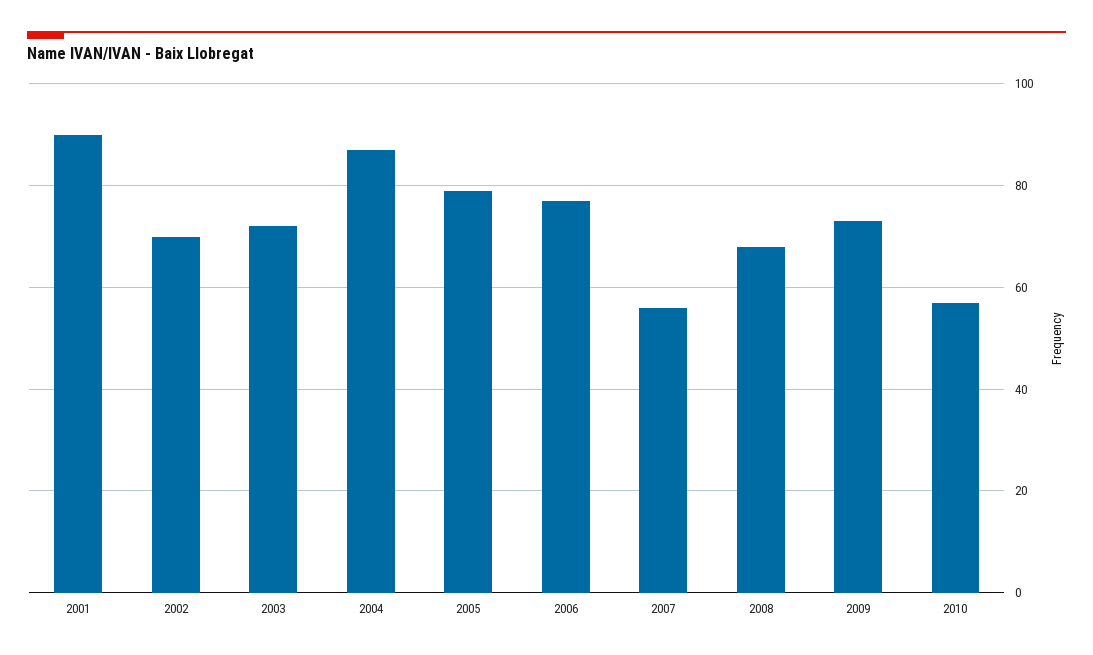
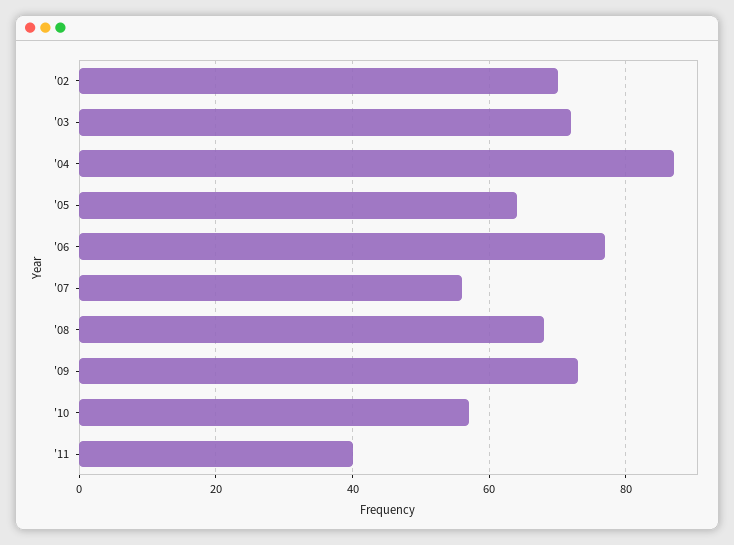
2001: 90 -> none
2005: 80 -> 65
'11: none -> 40

